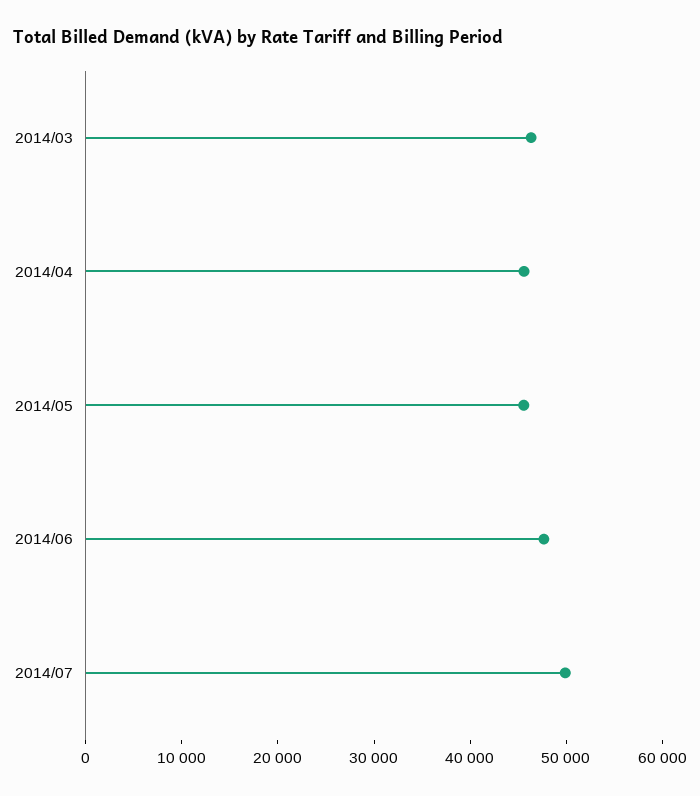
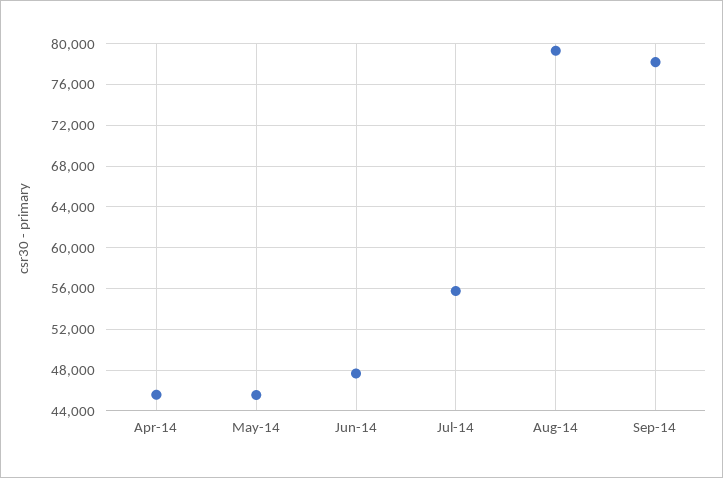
2014/03: 46000 -> none
2014/07: 50000 -> 56000
Aug-14: none -> 79000
Sep-14: none -> 78000

